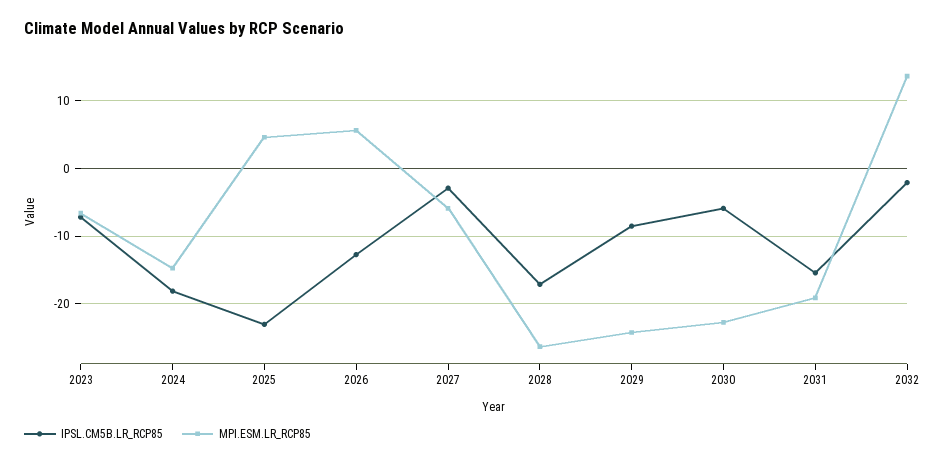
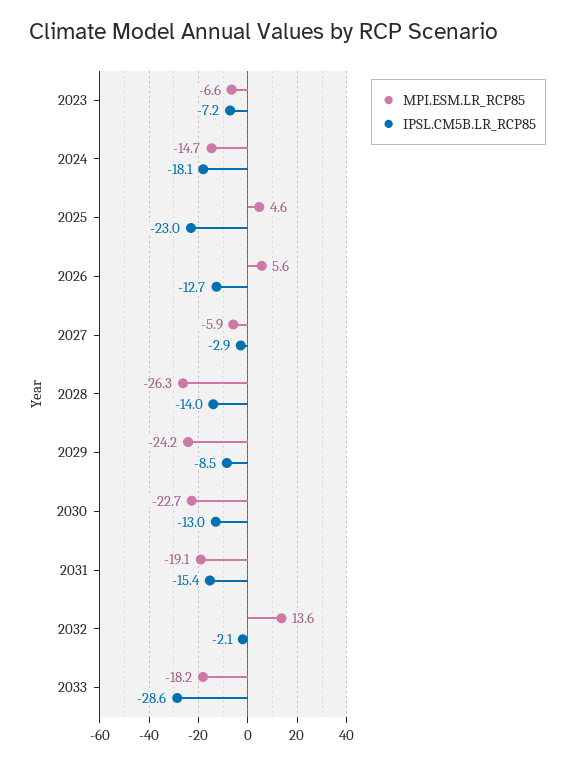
IPSL.CM5B.LR_RCP85, 2028: -17 -> -14
IPSL.CM5B.LR_RCP85, 2030: -6 -> -13
MPI.ESM.LR_RCP85, 2033: none -> -18.2
IPSL.CM5B.LR_RCP85, 2033: none -> -28.6

